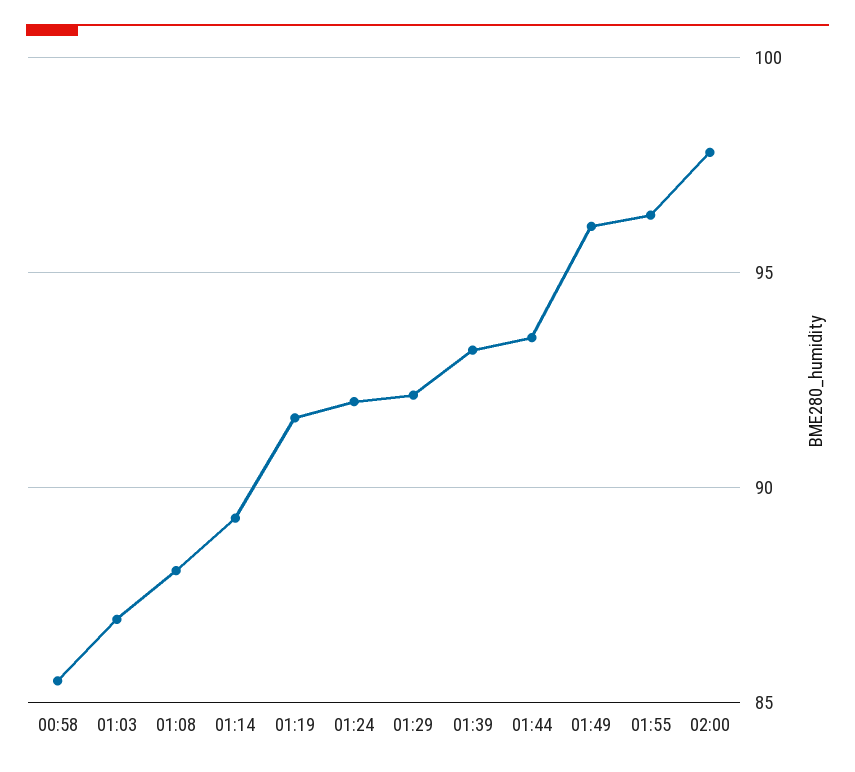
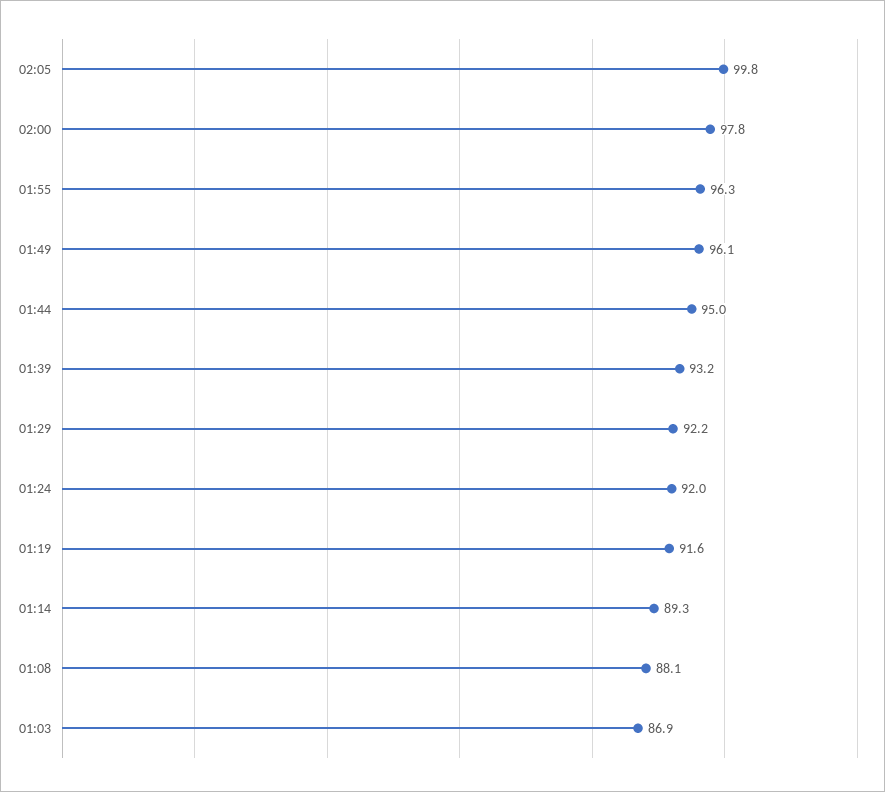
00:58: 85.5 -> none
01:44: 93.5 -> 95
02:05: none -> 99.8

